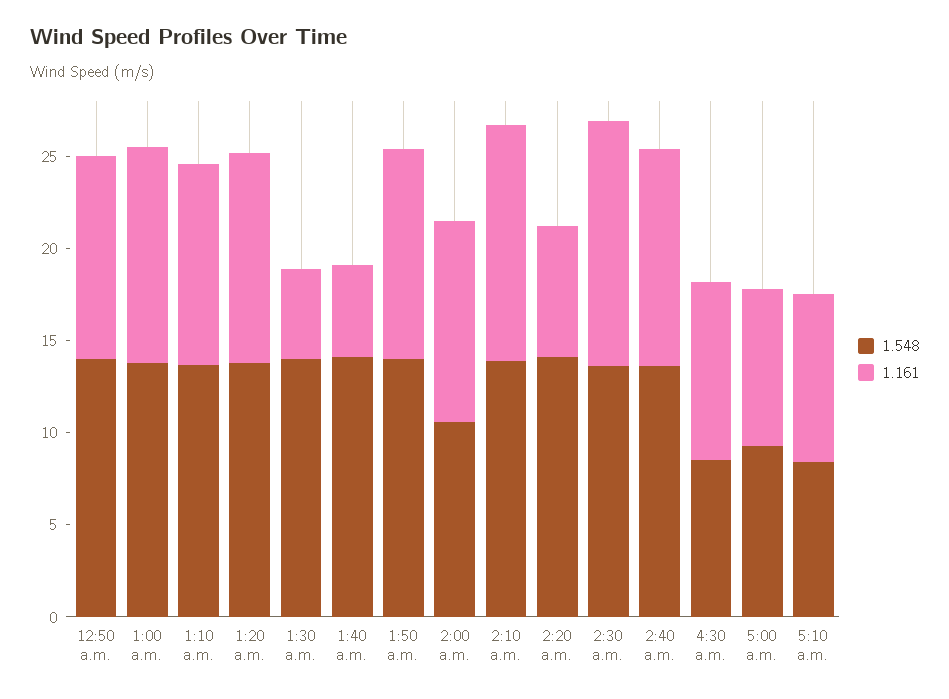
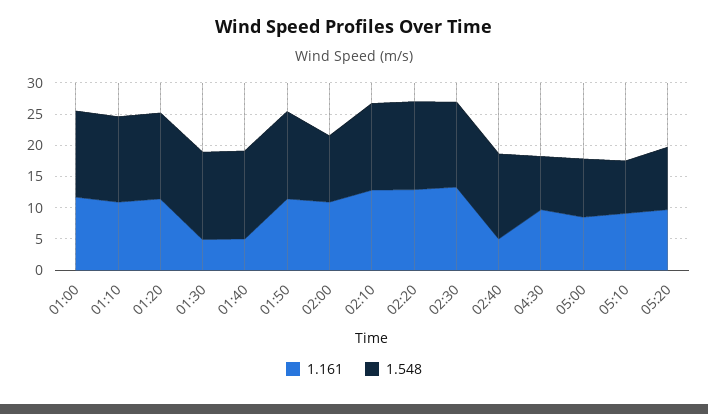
1.548, 12:50 a.m.: 14 -> none
1.161, 12:50 a.m.: 11 -> none
1.161, 2:20 a.m.: 7 -> 12.5
1.161, 2:40 a.m.: 12 -> 5
1.161, 05:20: none -> 10
1.548, 05:20: none -> 10

